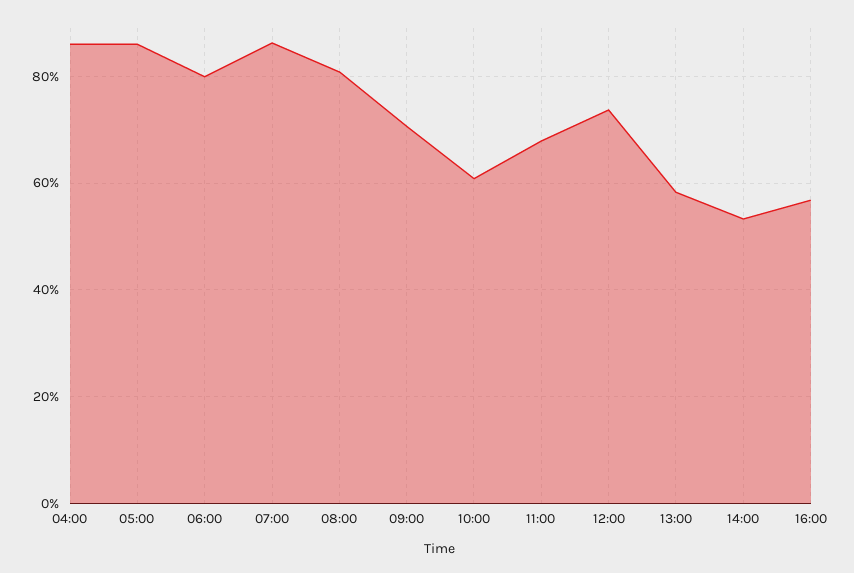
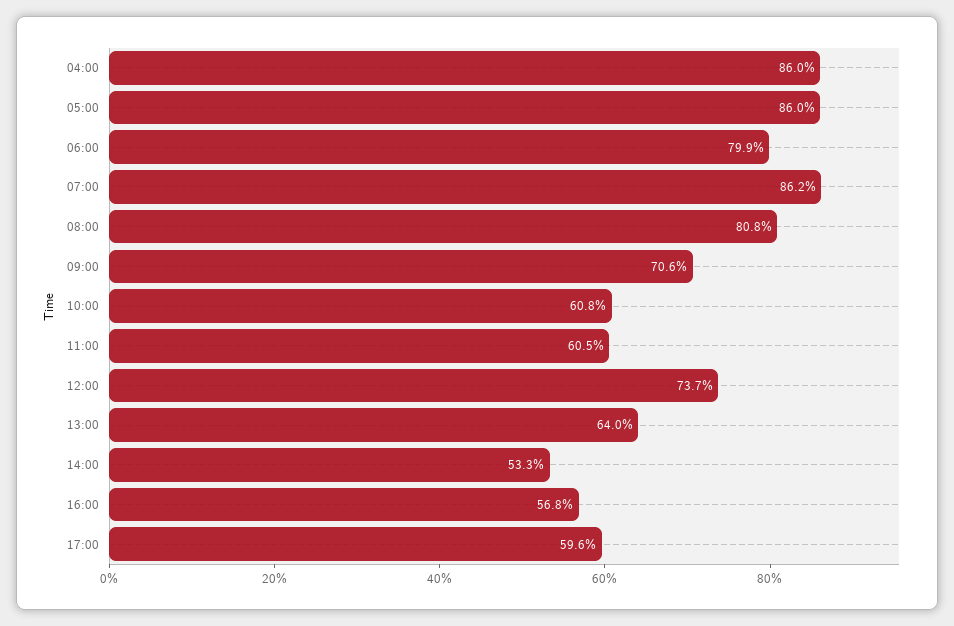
11:00: 68 -> 60.5
13:00: 58 -> 64
17:00: none -> 59.6

